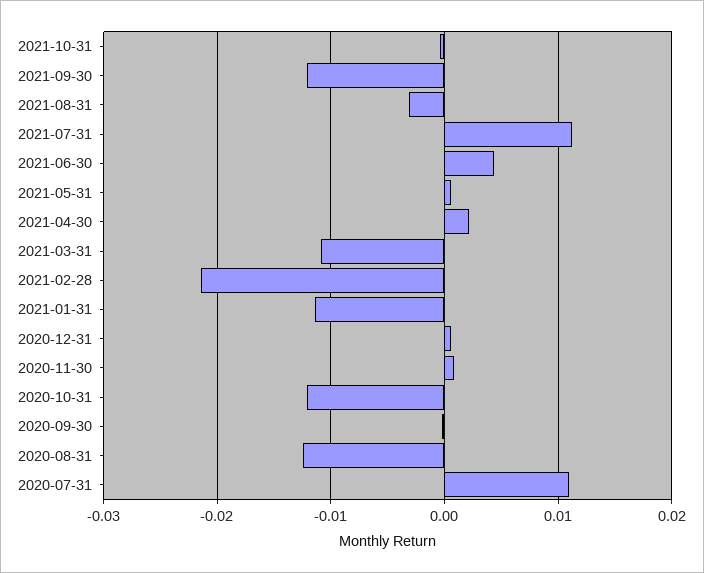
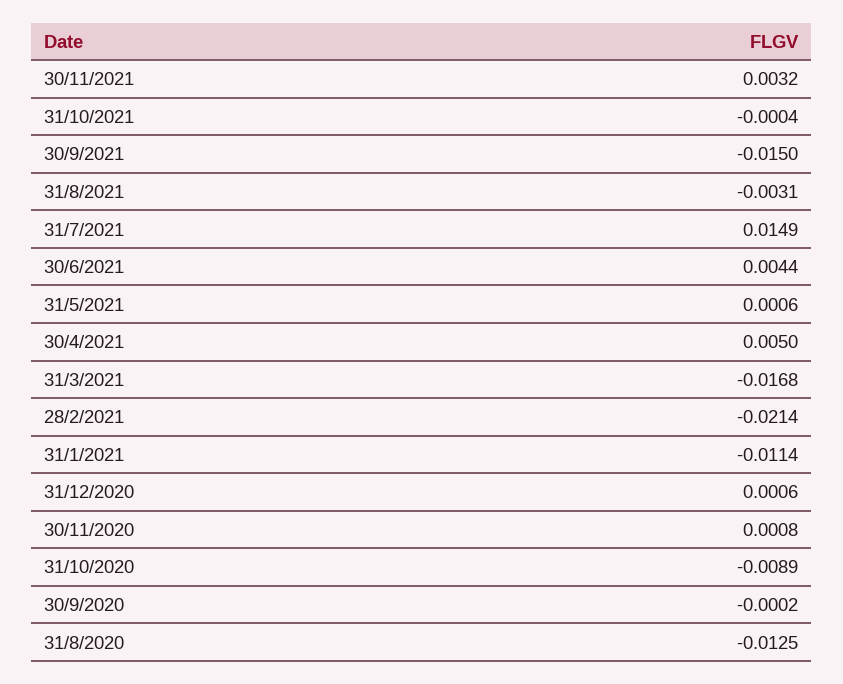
2021-09-30: -0.012 -> -0.015
2021-07-31: 0.011 -> 0.0149
2021-04-30: 0.002 -> 0.005
2021-03-31: -0.011 -> -0.0168
2020-10-31: -0.012 -> -0.0089
2020-07-31: 0.011 -> none
30/11/2021: none -> 0.0032

